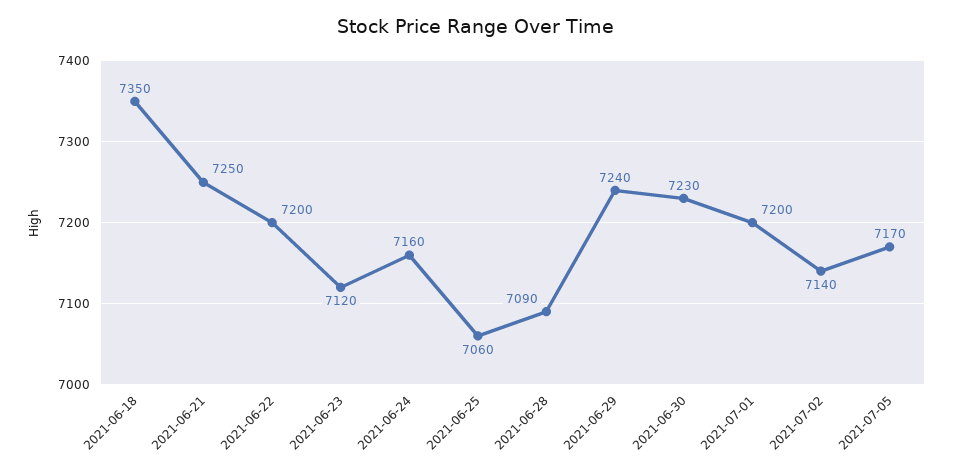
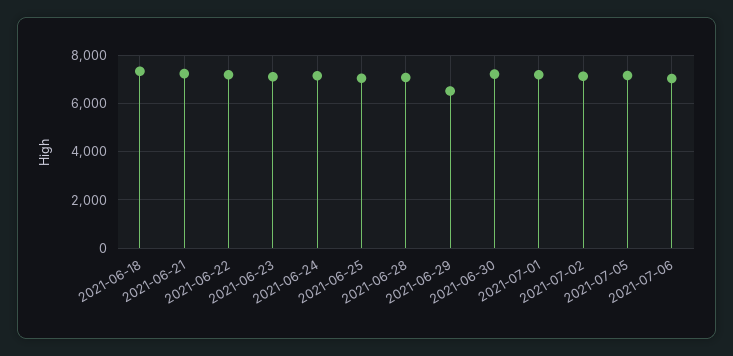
2021-06-29: 7240 -> 6500
2021-07-06: none -> 7000

